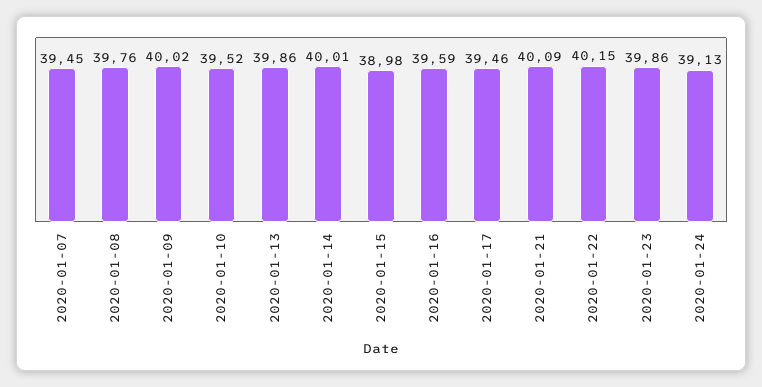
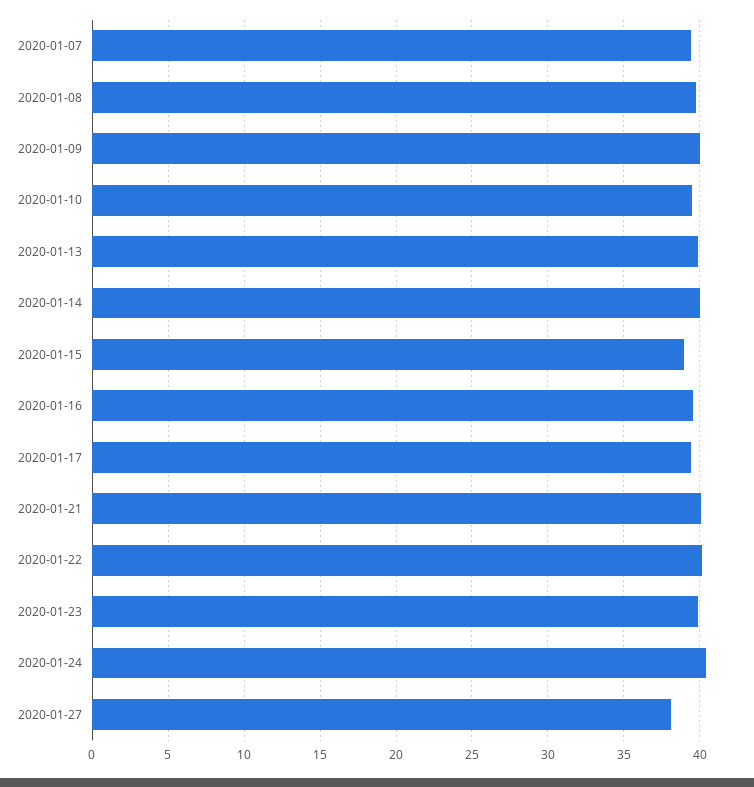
2020-01-24: 39.13 -> 40.5
2020-01-27: none -> 38

